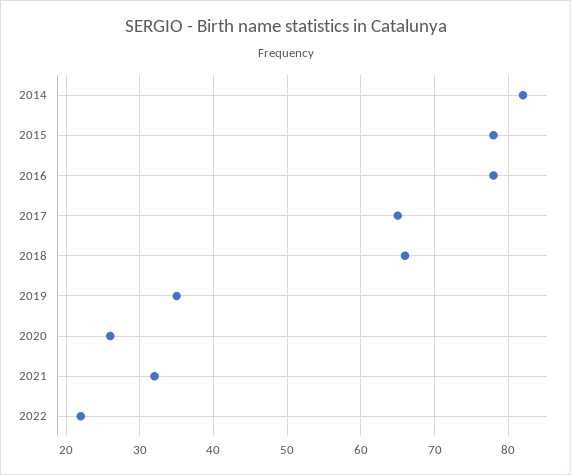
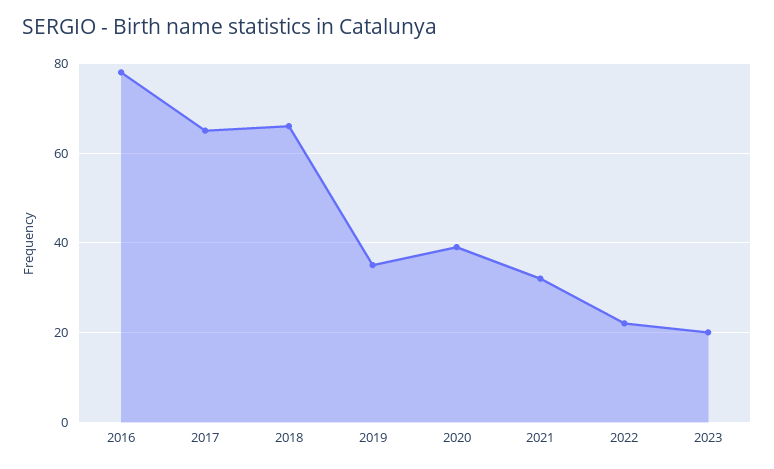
2014: 82 -> none
2015: 78 -> none
2020: 26 -> 40
2023: none -> 20

